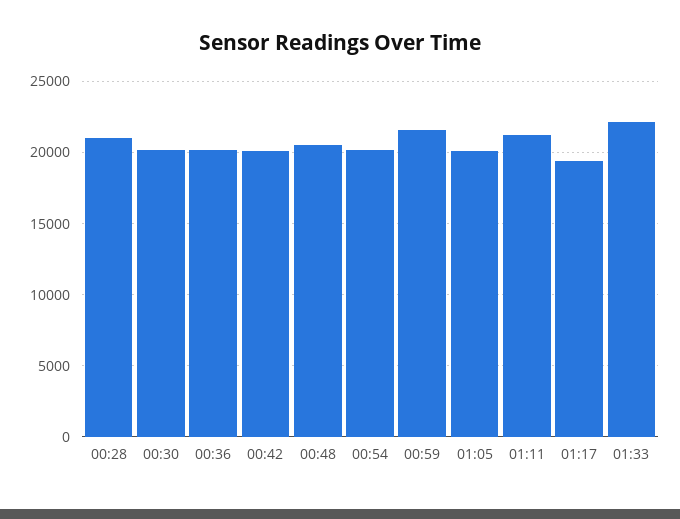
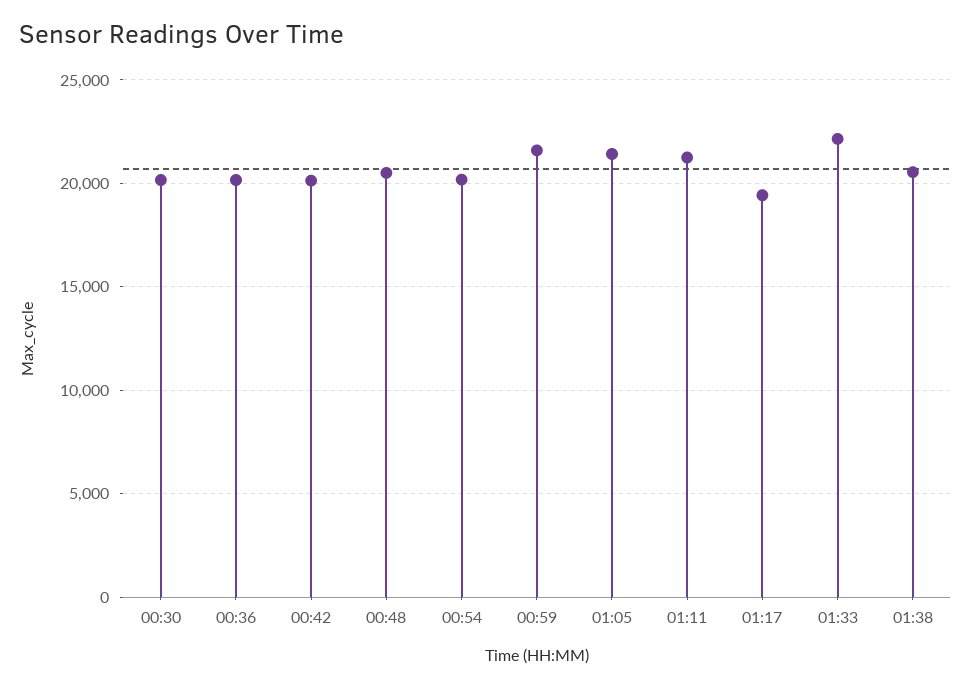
00:28: 21000 -> none
01:05: 20000 -> 21500
01:38: none -> 20500

